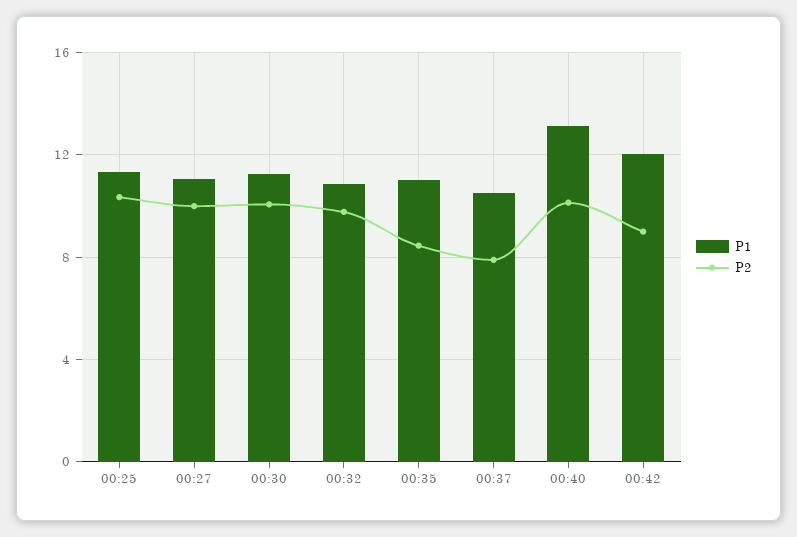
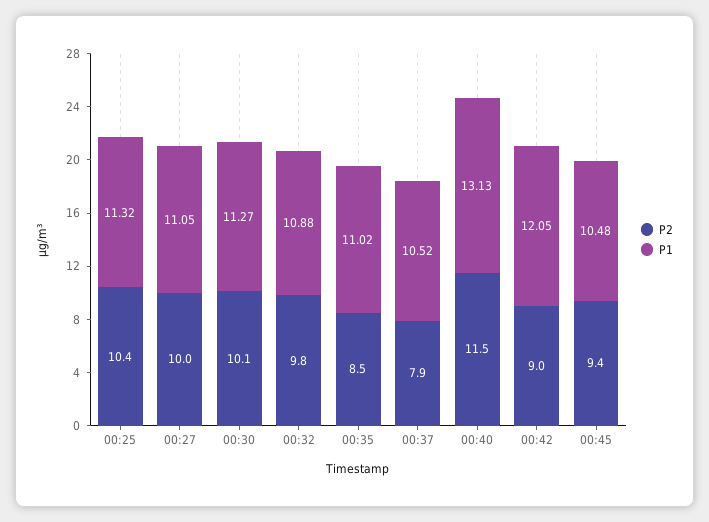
P2, 00:40: 10 -> 11.5
P2, 00:45: none -> 9.4
P1, 00:45: none -> 10.48

